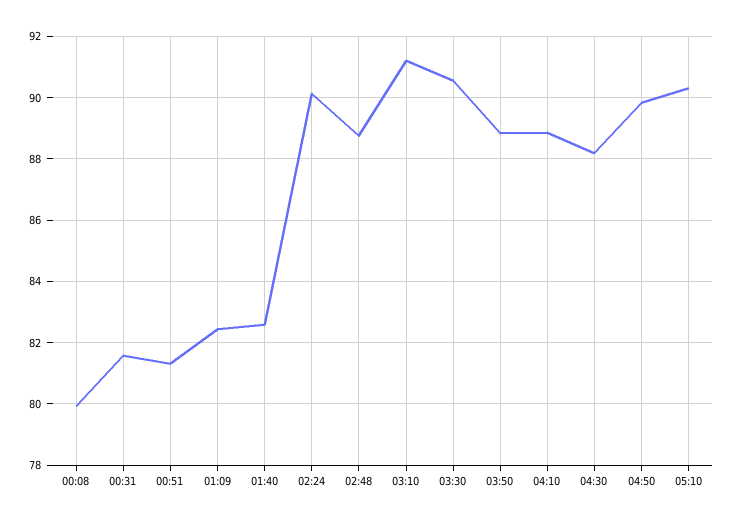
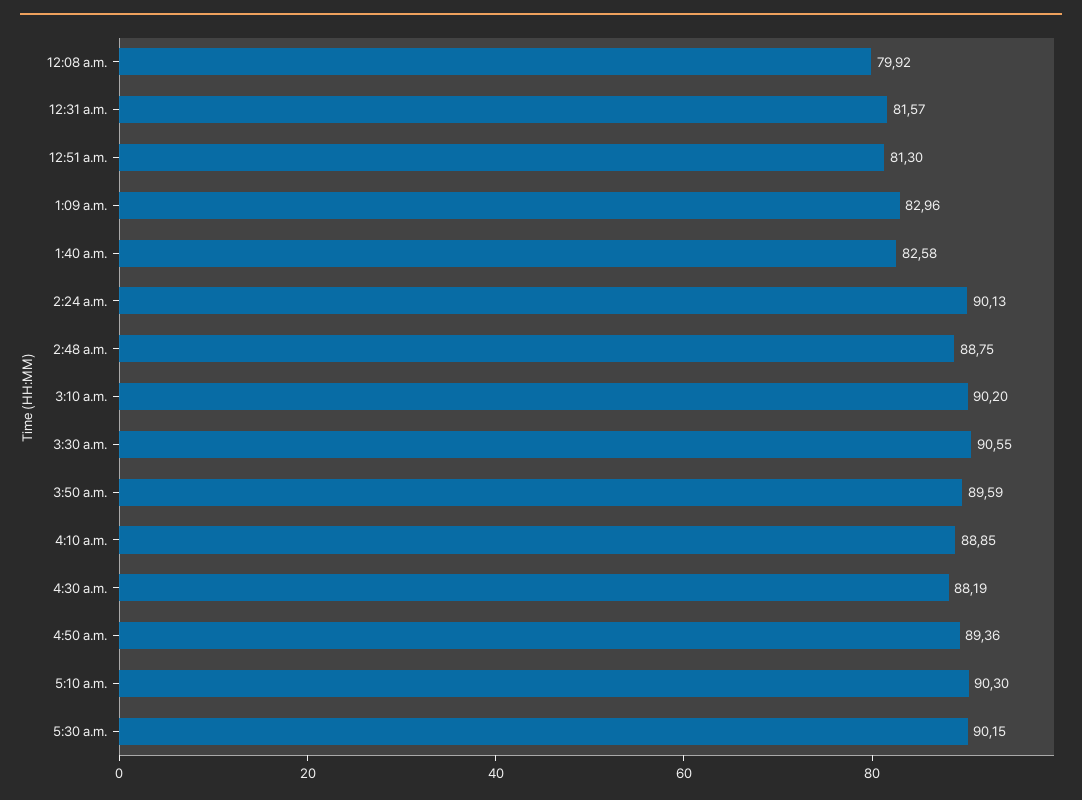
01:09: 82.4 -> 82.96
03:10: 91.2 -> 90.2
03:50: 88.8 -> 89.59
04:50: 89.8 -> 89.36
5:30 a.m.: none -> 90.15

